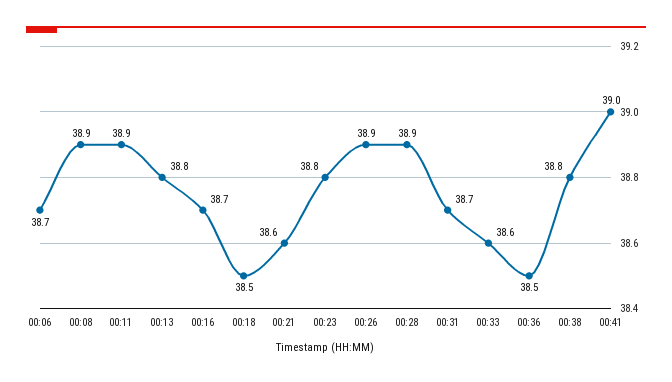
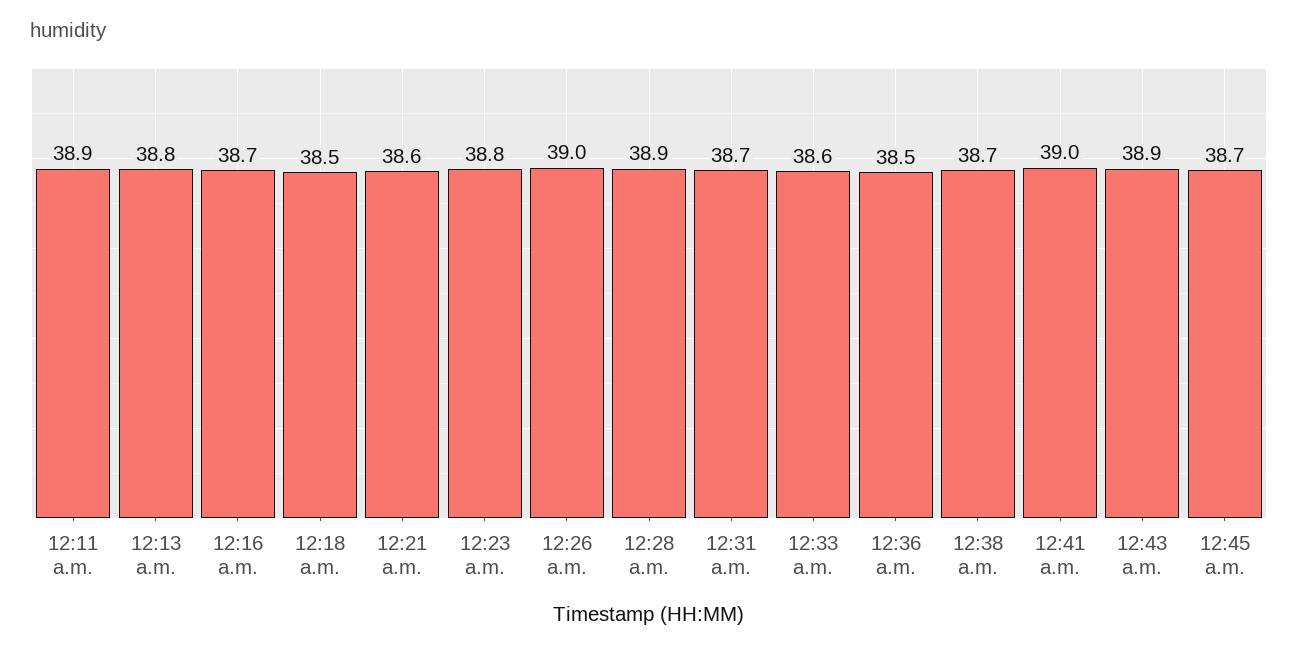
00:06: 38.7 -> none
00:08: 38.9 -> none
00:26: 38.9 -> 39
00:38: 38.8 -> 38.7
12:43 a.m.: none -> 38.9
12:45 a.m.: none -> 38.7

